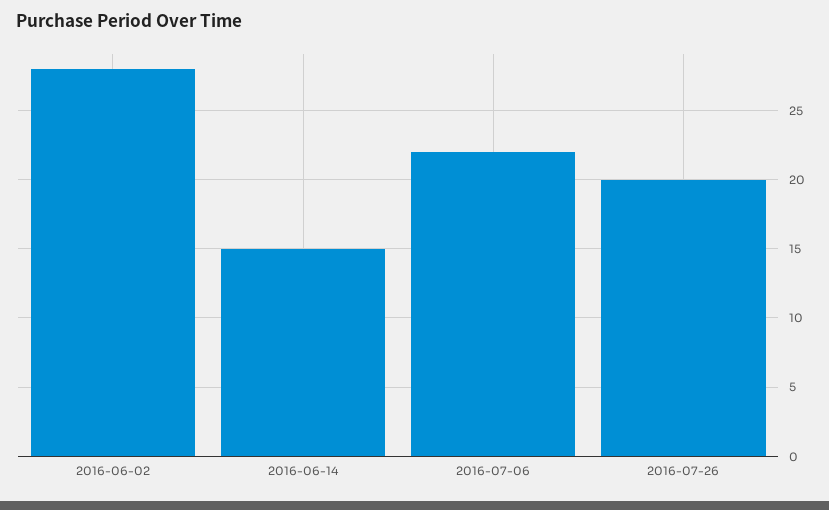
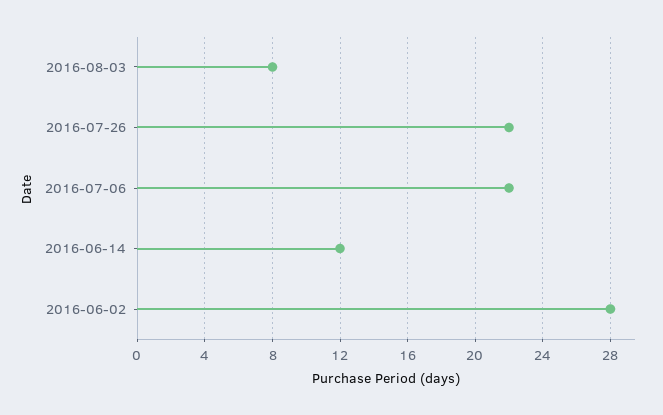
2016-06-14: 15 -> 12
2016-07-26: 20 -> 22
2016-08-03: none -> 8

